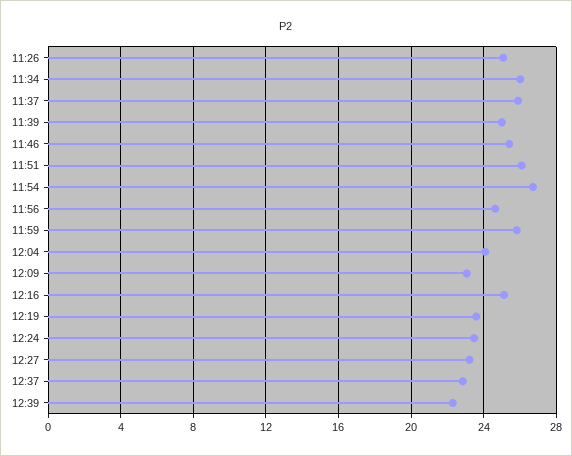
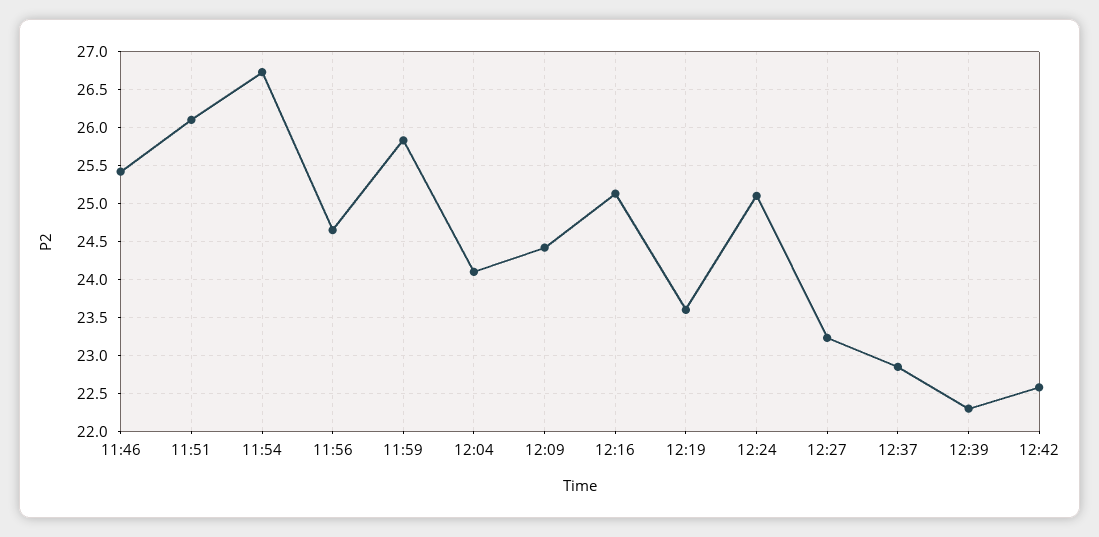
11:26: 25 -> none
11:34: 26 -> none
11:37: 26 -> none
11:39: 25 -> none
12:09: 23 -> 24.4
12:24: 23.5 -> 25.1
12:42: none -> 22.6

